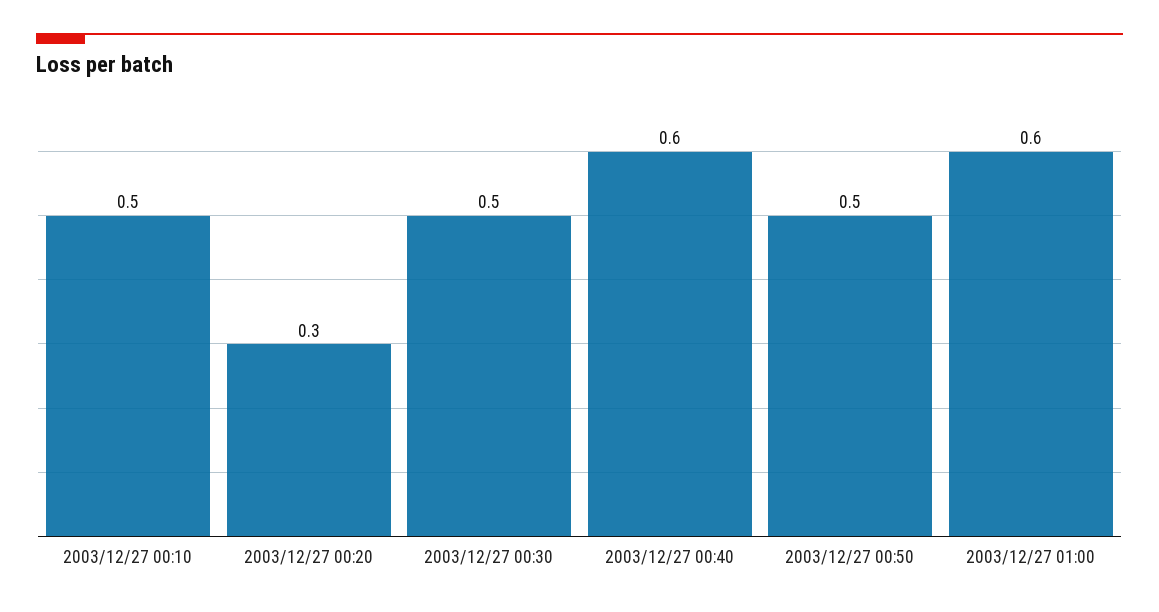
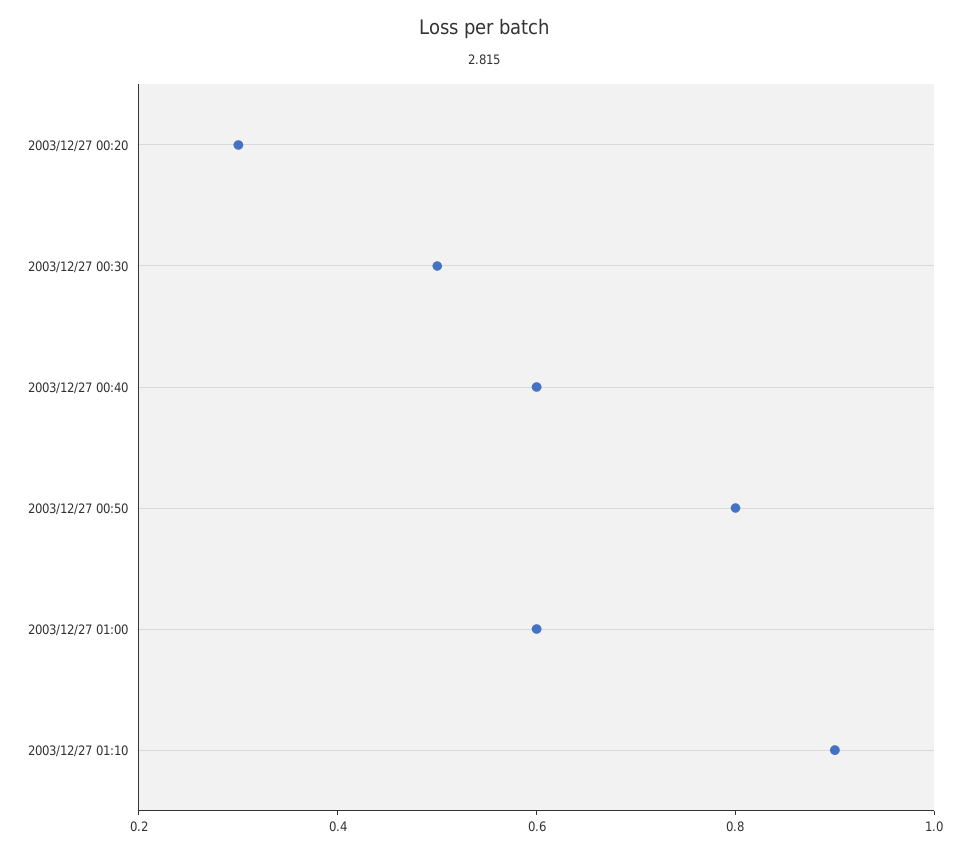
2003/12/27 00:10: 0.5 -> none
2003/12/27 00:50: 0.5 -> 0.8
2003/12/27 01:10: none -> 0.9

